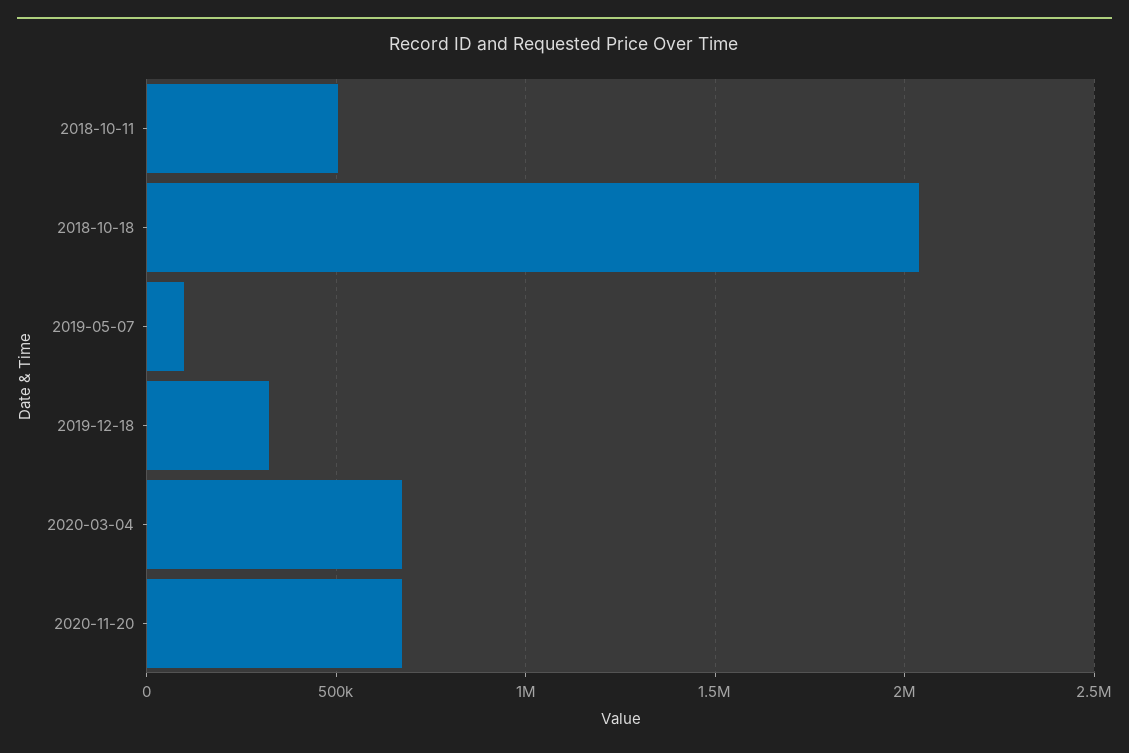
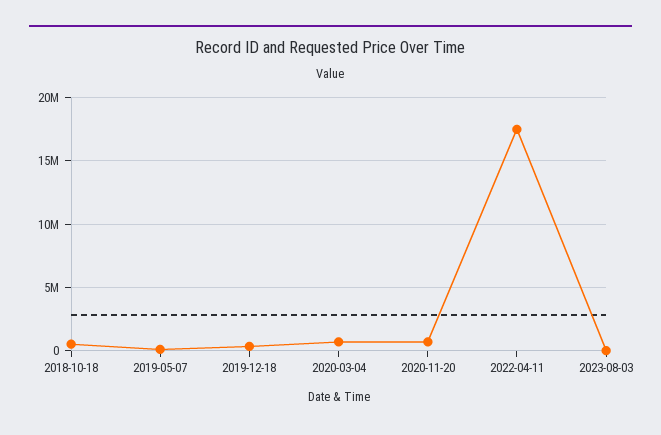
2018-10-11: 500000 -> none
2018-10-18: 2050000 -> 500000
2022-04-11: none -> 17500000
2023-08-03: none -> 0

